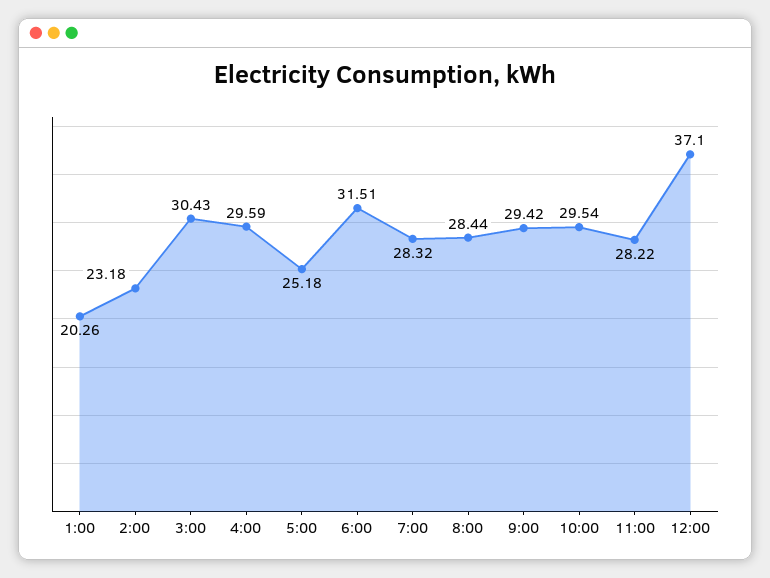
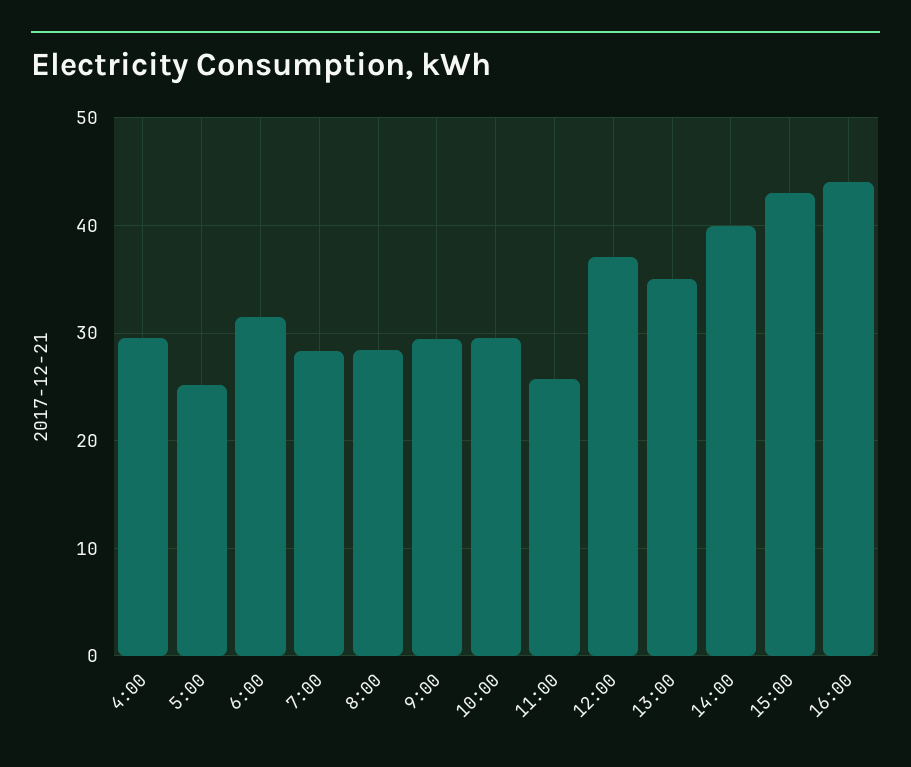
1:00: 20.26 -> none
2:00: 23.18 -> none
3:00: 30.43 -> none
11:00: 28.22 -> 26
13:00: none -> 35
14:00: none -> 40
15:00: none -> 43
16:00: none -> 44

